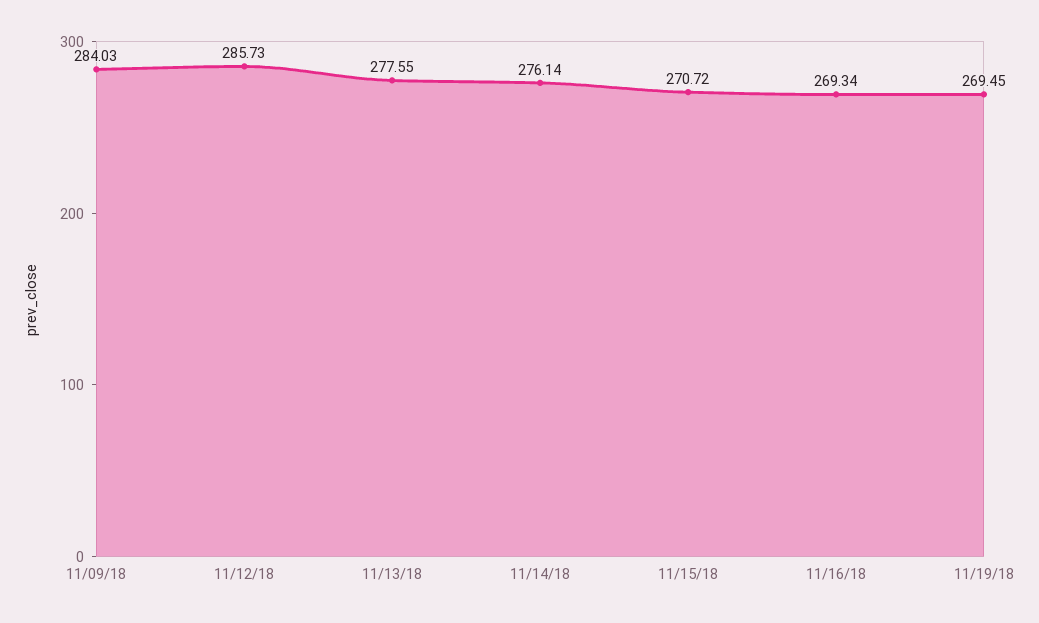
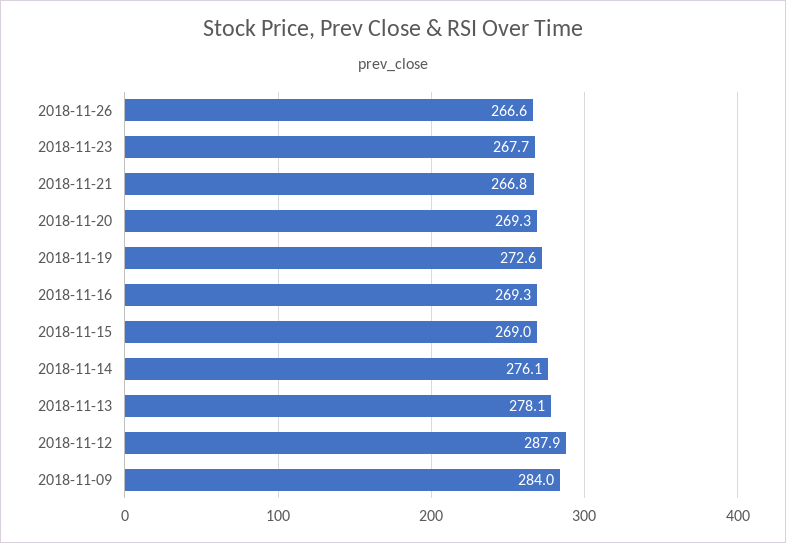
11/12/18: 285.73 -> 287.9
11/13/18: 277.55 -> 278.1
11/15/18: 270.72 -> 269
11/19/18: 269.45 -> 272.6
2018-11-26: none -> 266.6
2018-11-23: none -> 267.7
2018-11-21: none -> 266.8
2018-11-20: none -> 269.3

